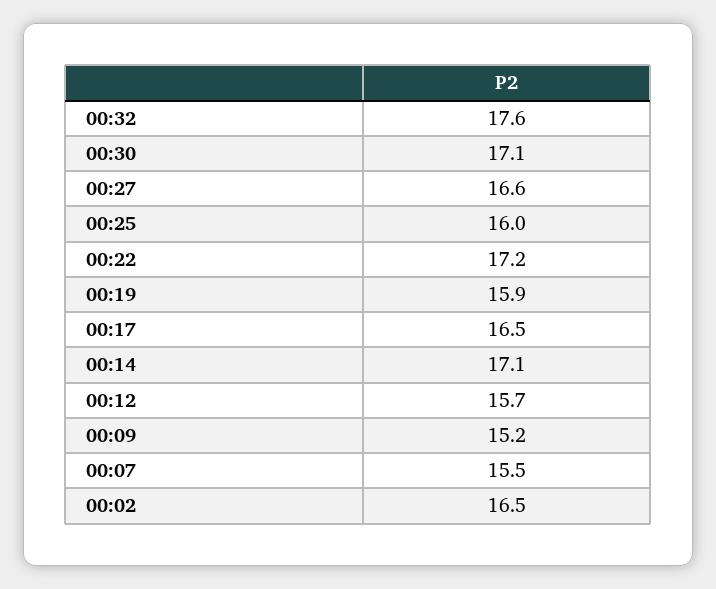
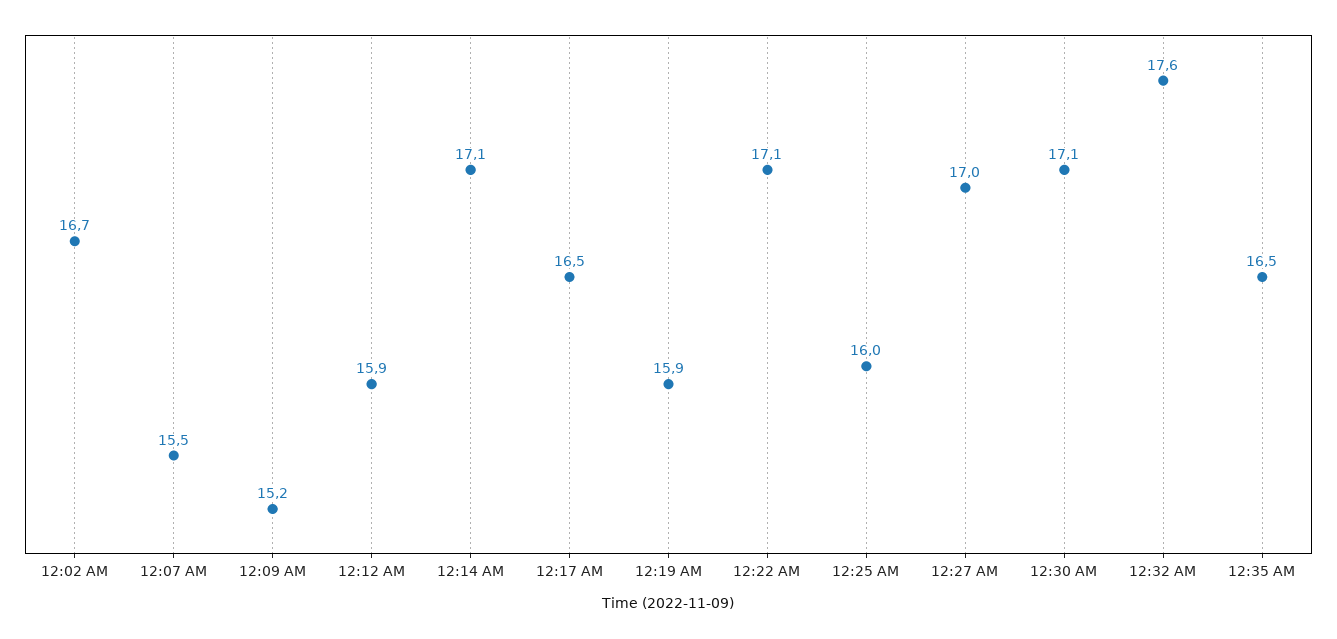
00:27: 16.6 -> 17
00:22: 17.2 -> 17.1
00:12: 15.7 -> 15.9
00:02: 16.5 -> 16.7
12:35 AM: none -> 16.5

